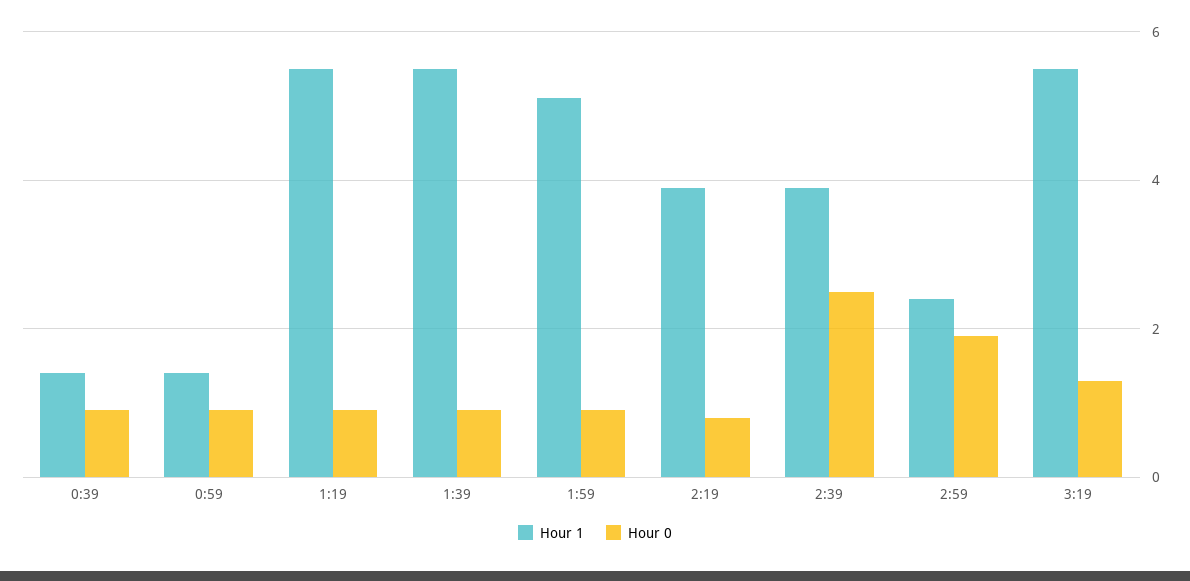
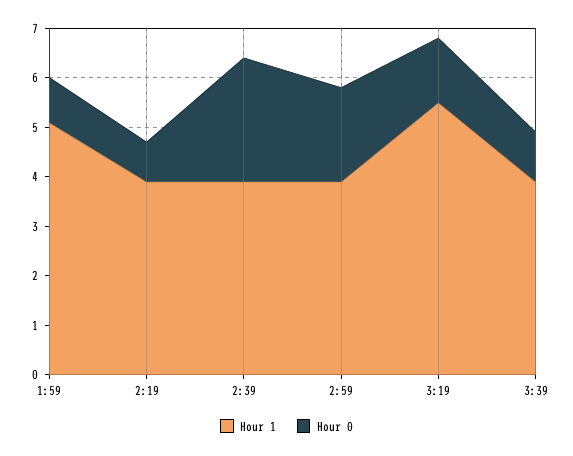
Hour 1, 0:39: 1.5 -> none
Hour 0, 0:39: 1 -> none
Hour 1, 0:59: 1.5 -> none
Hour 0, 0:59: 1 -> none
Hour 1, 1:19: 5.5 -> none
Hour 0, 1:19: 1 -> none
Hour 1, 1:39: 5.5 -> none
Hour 0, 1:39: 1 -> none
Hour 1, 2:59: 2.5 -> 4
Hour 1, 3:39: none -> 4
Hour 0, 3:39: none -> 1

